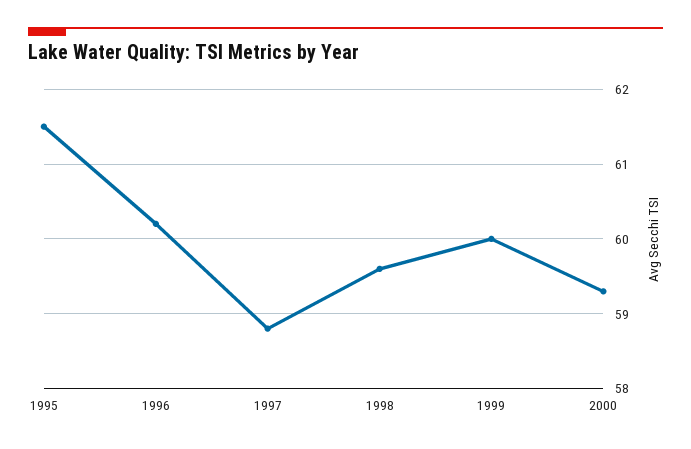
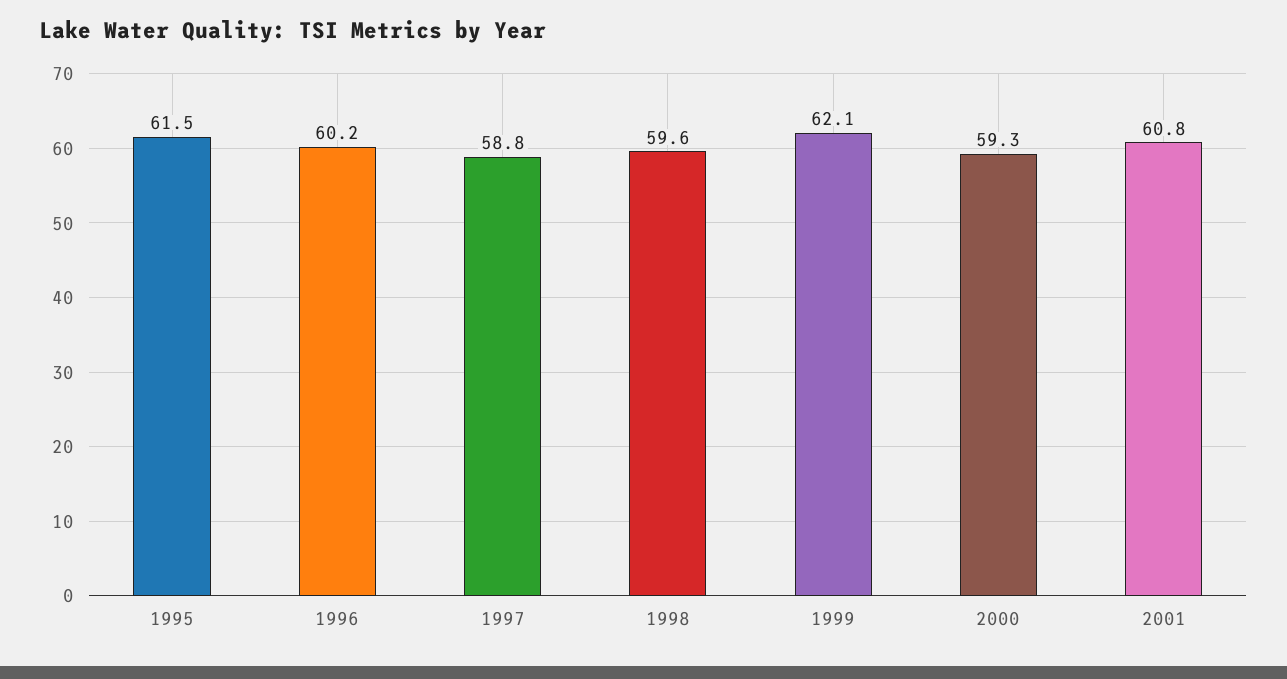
1999: 60 -> 62.1
2001: none -> 60.8

